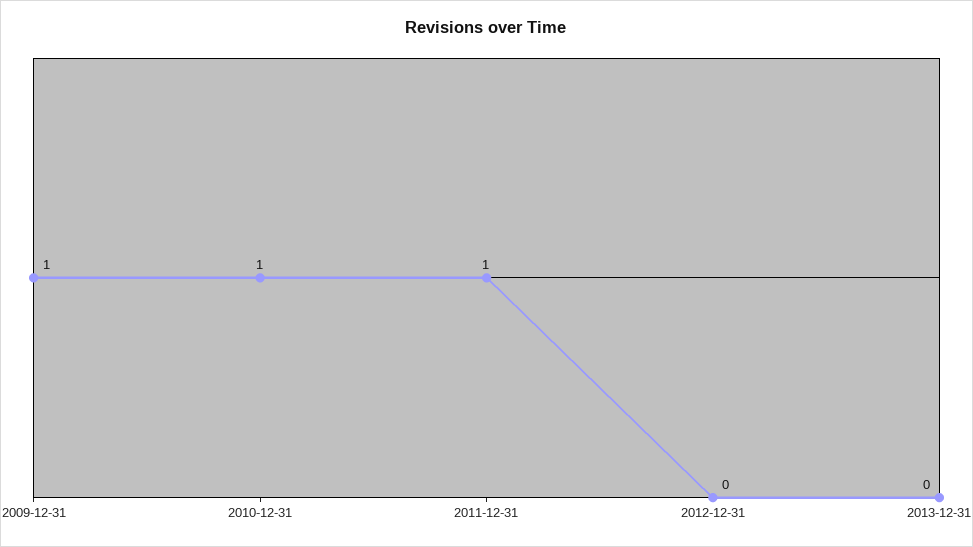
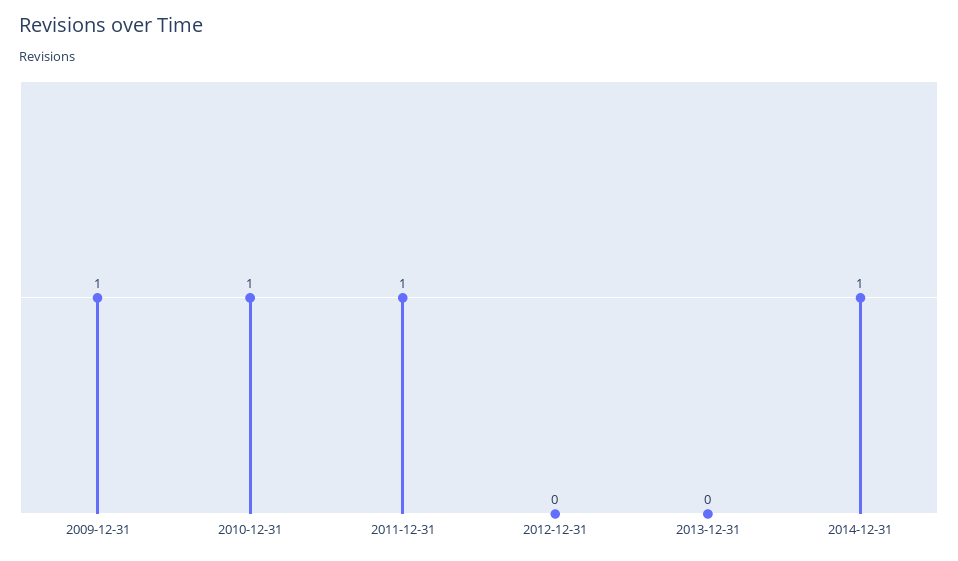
2014-12-31: none -> 1

